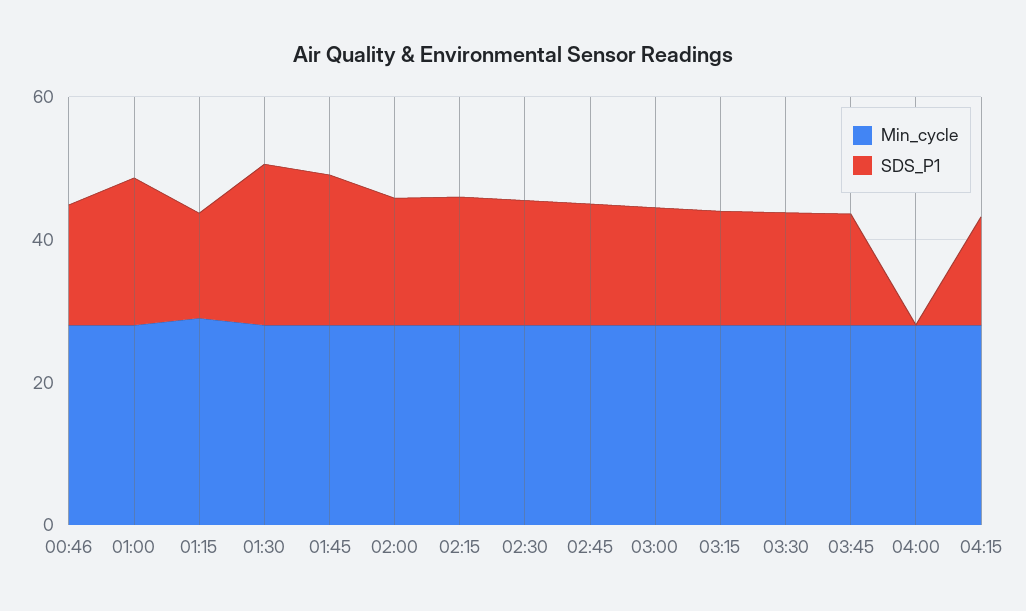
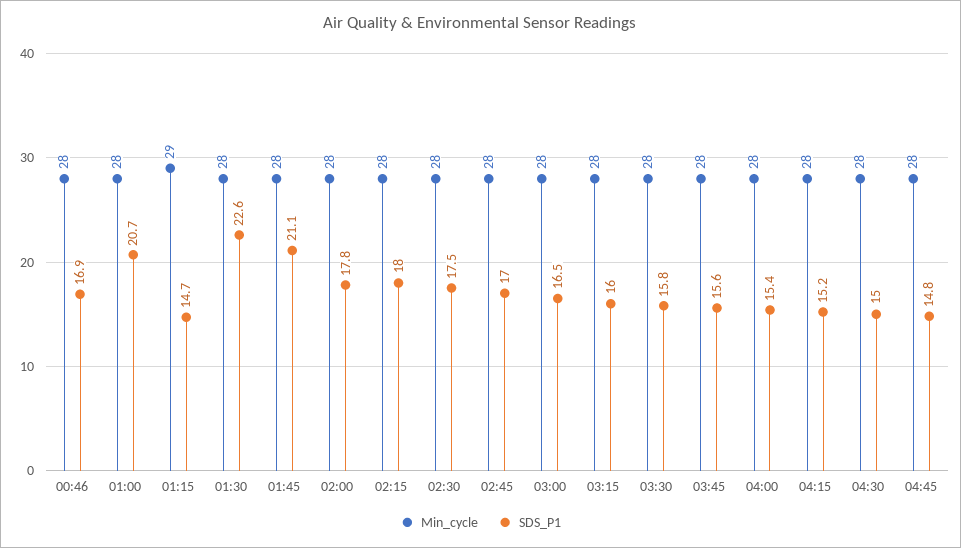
SDS_P1, 04:00: 0 -> 15.4
Min_cycle, 04:30: none -> 28
SDS_P1, 04:30: none -> 15
Min_cycle, 04:45: none -> 28
SDS_P1, 04:45: none -> 14.8

